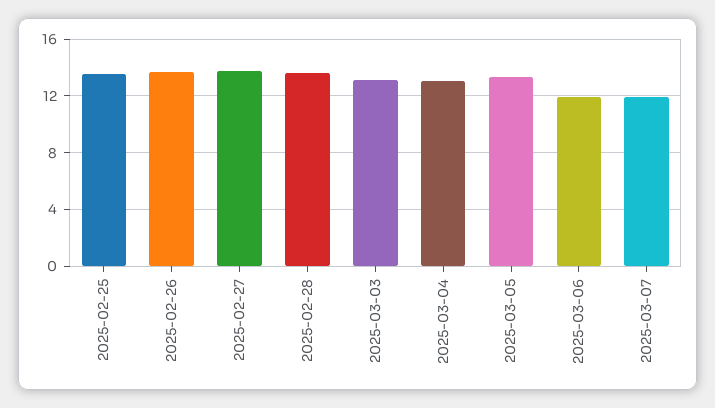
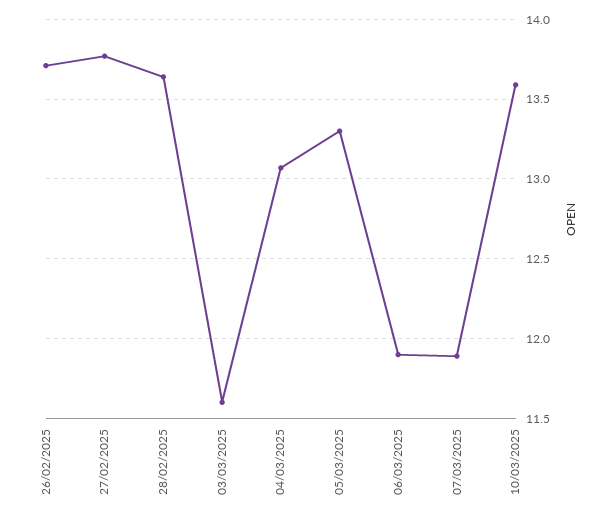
2025-02-25: 13.5 -> none
2025-03-03: 13 -> 11.6
10/03/2025: none -> 13.6

